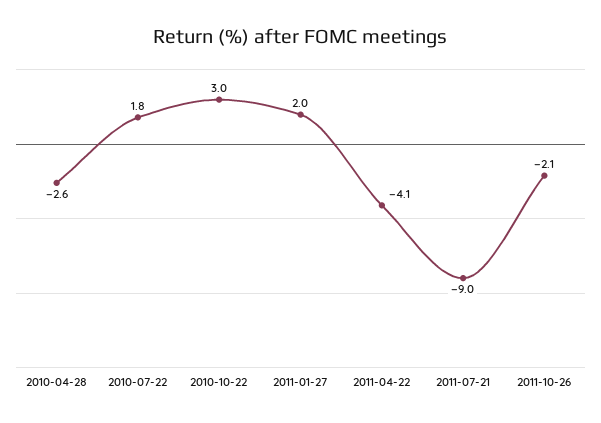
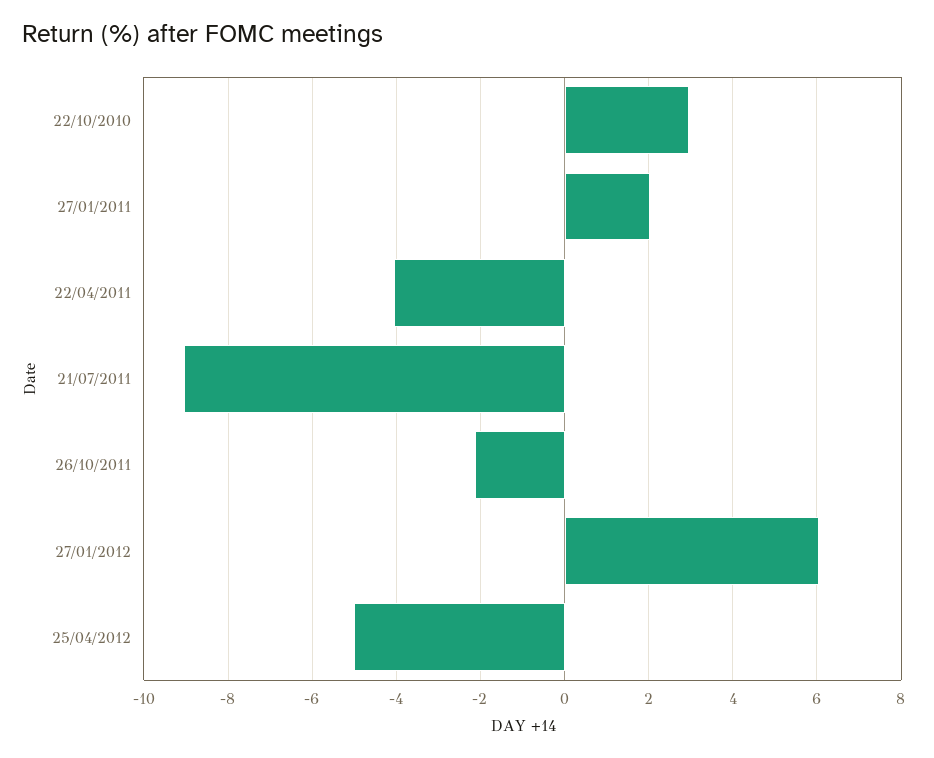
2010-04-28: -2.6 -> none
2010-07-22: 1.8 -> none
27/01/2012: none -> 6
25/04/2012: none -> -5

